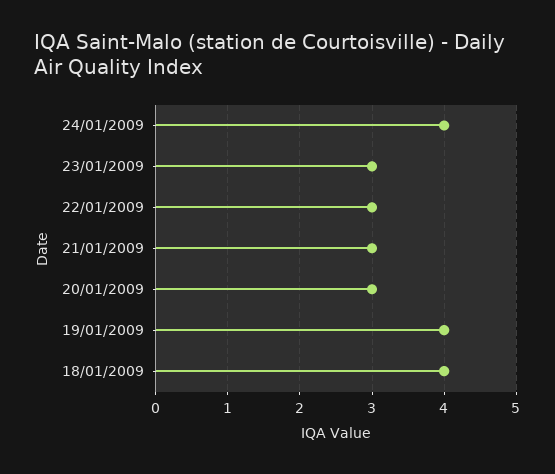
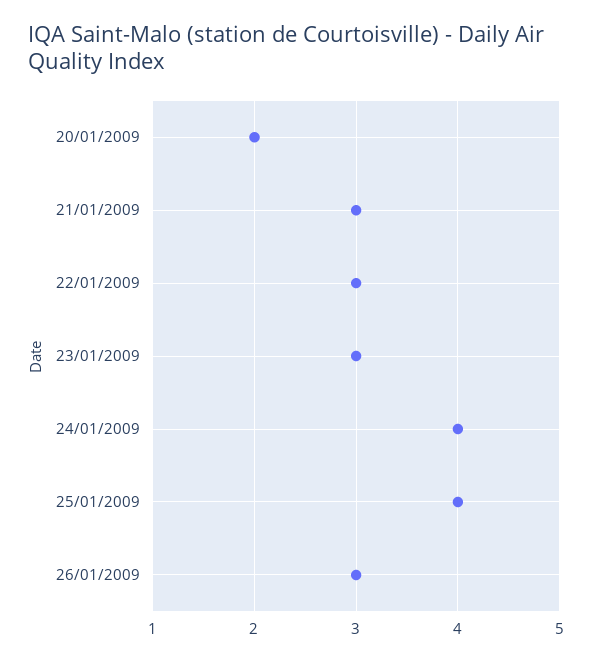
20/01/2009: 3 -> 2
19/01/2009: 4 -> none
18/01/2009: 4 -> none
25/01/2009: none -> 4
26/01/2009: none -> 3

